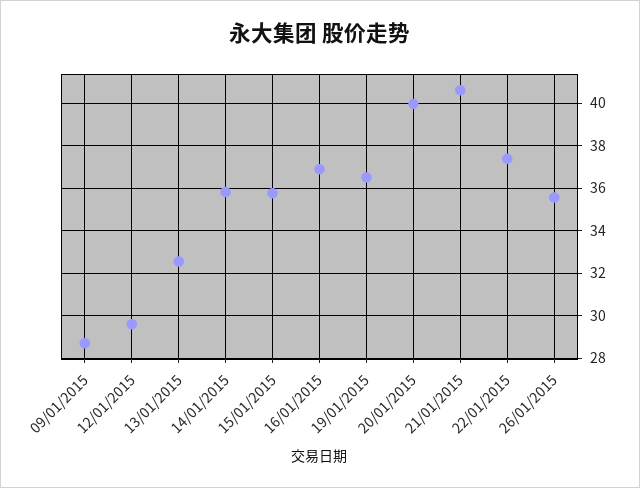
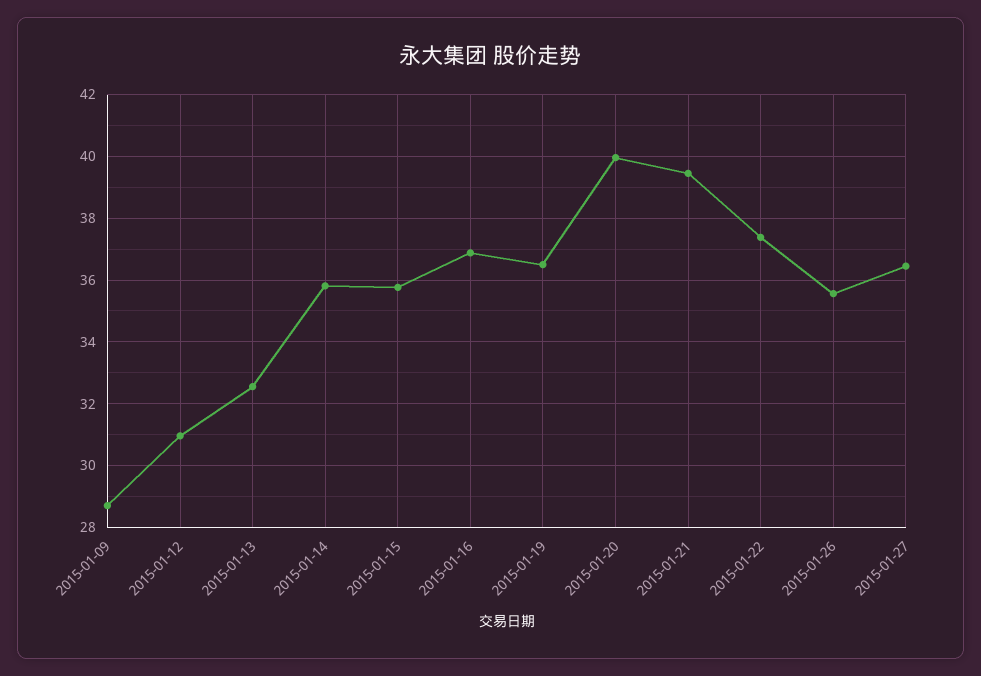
12/01/2015: 29.5 -> 31
21/01/2015: 40.5 -> 39.4
2015-01-27: none -> 36.4

